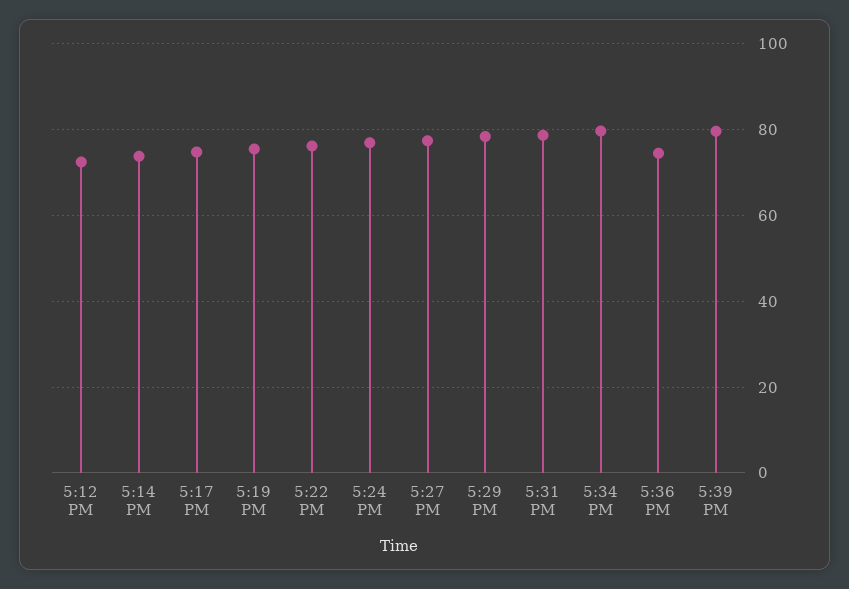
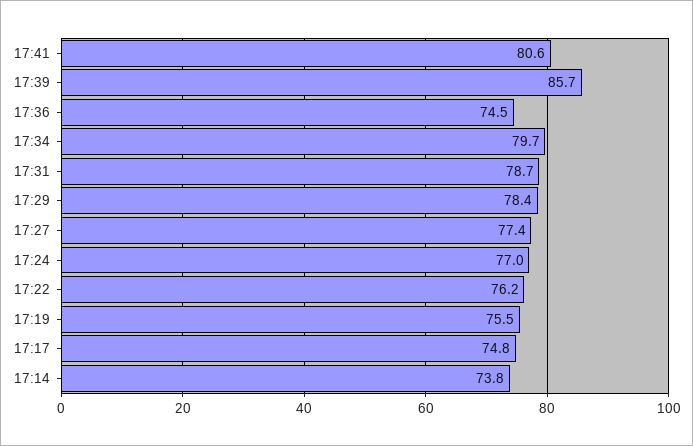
5:12 PM: 72 -> none
5:39 PM: 80 -> 85.7
17:41: none -> 80.6

